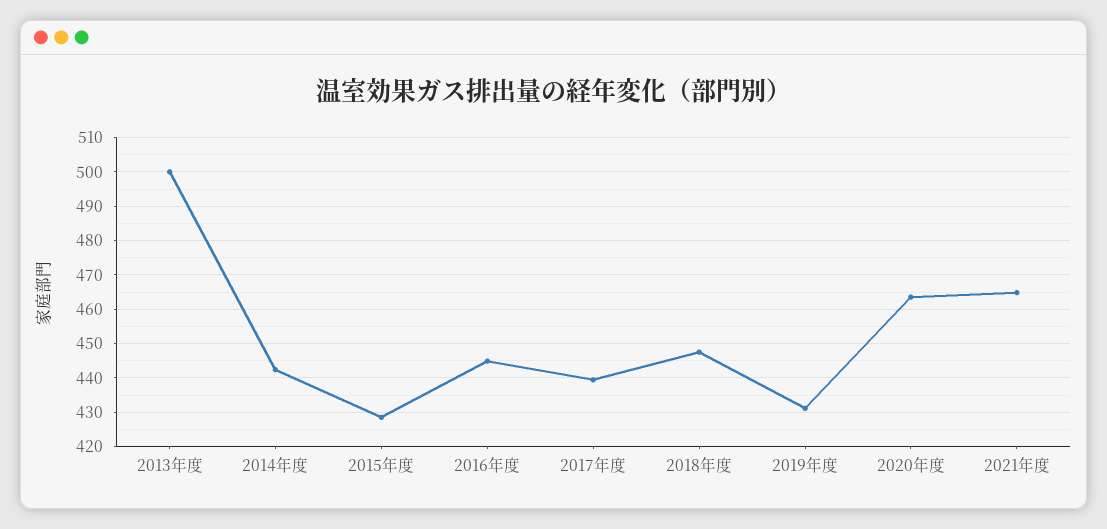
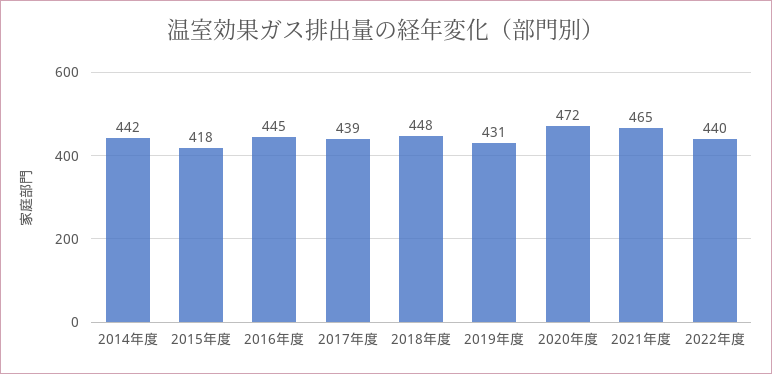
2013年度: 500 -> none
2015年度: 428 -> 418
2020年度: 464 -> 472
2022年度: none -> 440

